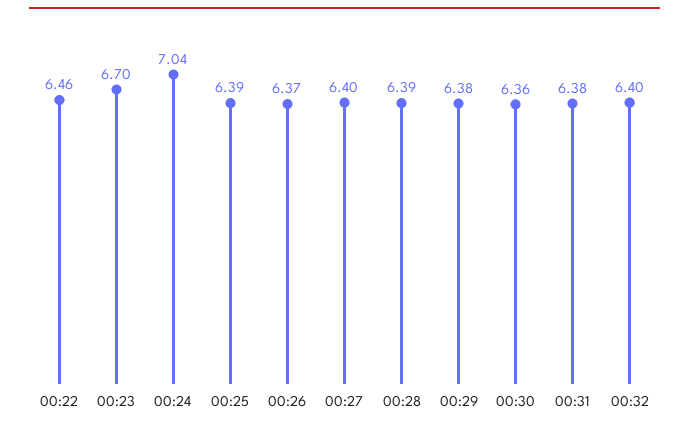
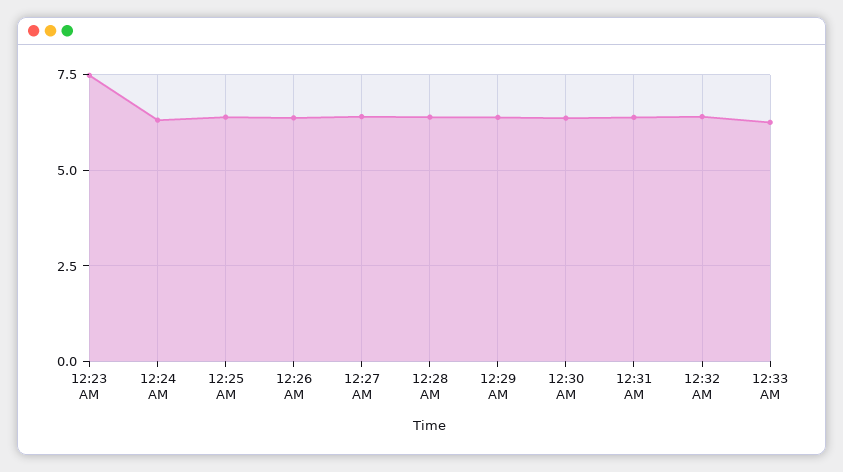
00:22: 6.46 -> none
00:23: 6.7 -> 7.5
00:24: 7.04 -> 6.25
12:33 AM: none -> 6.25

